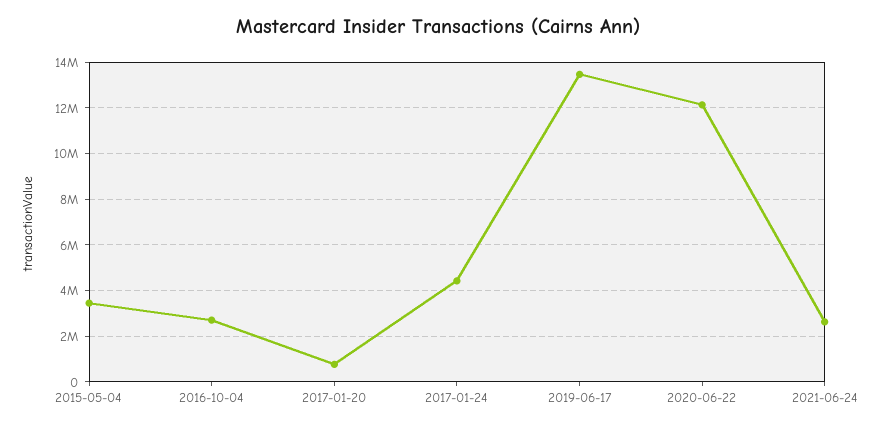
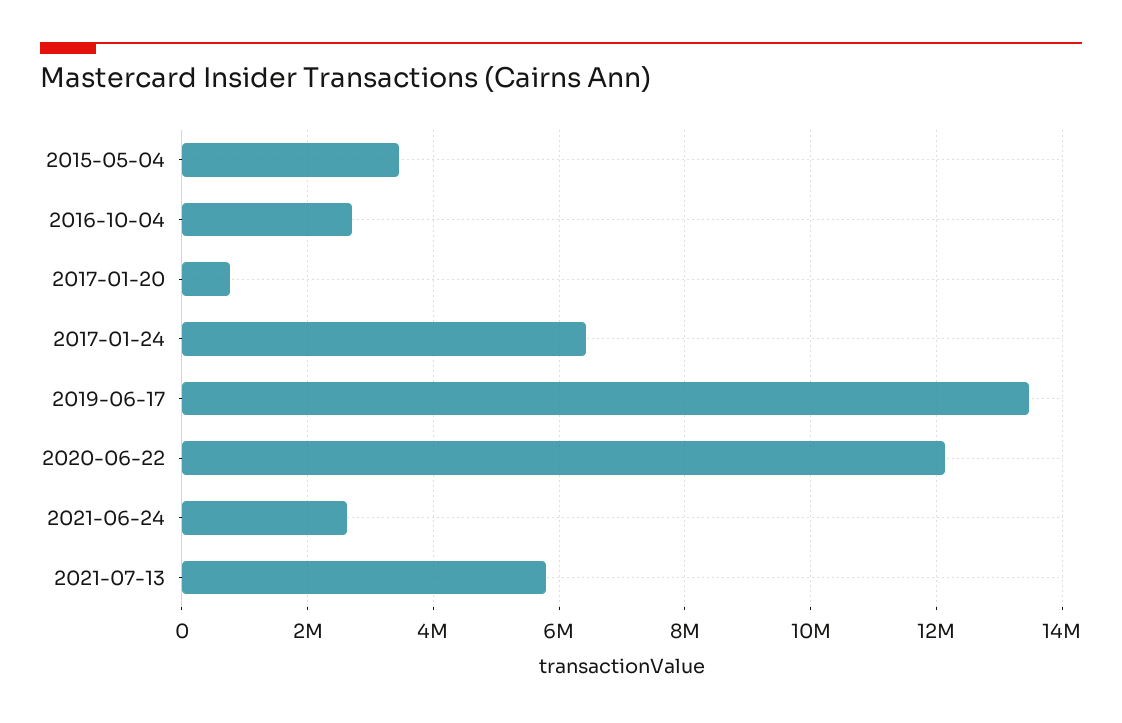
2017-01-24: 4500000 -> 6400000
2021-07-13: none -> 5800000

